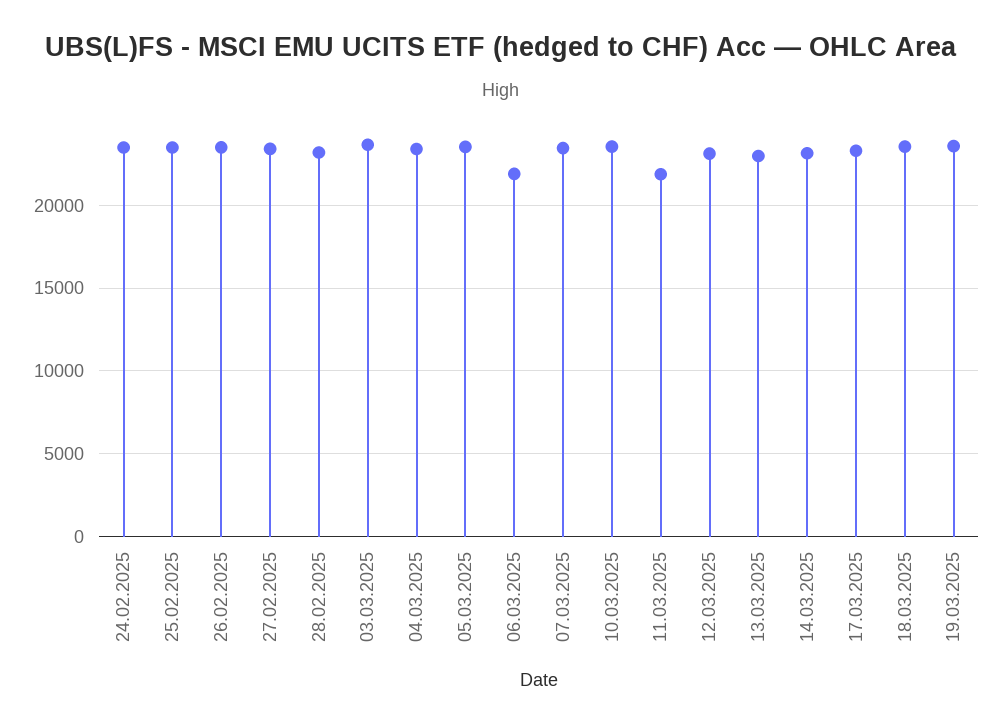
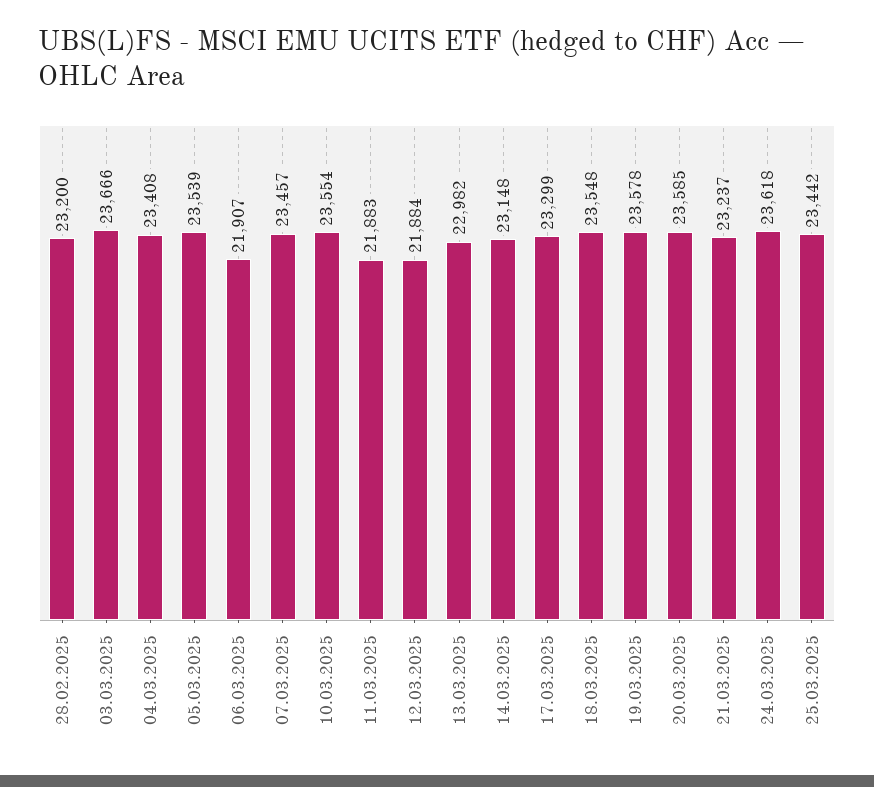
24.02.2025: 23500 -> none
25.02.2025: 23500 -> none
26.02.2025: 23500 -> none
27.02.2025: 23500 -> none
12.03.2025: 23000 -> 21884
20.03.2025: none -> 23585
21.03.2025: none -> 23237
24.03.2025: none -> 23618
25.03.2025: none -> 23442

